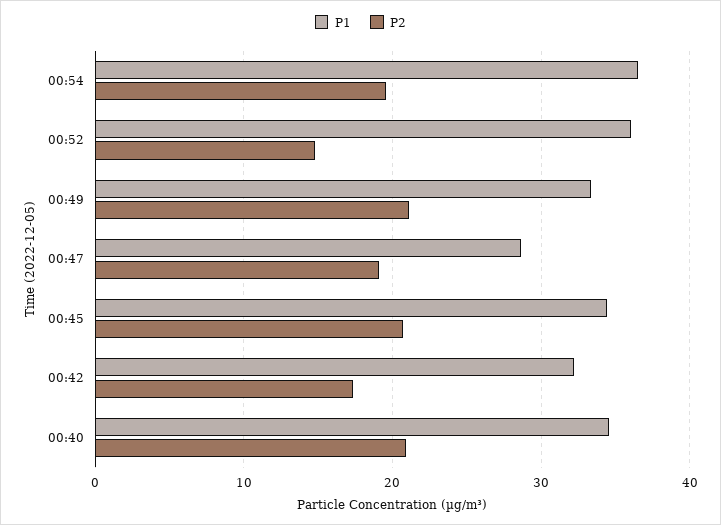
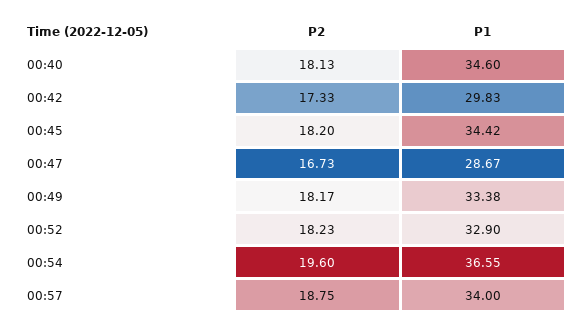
P1, 00:52: 36 -> 32.9
P2, 00:52: 15 -> 18.23
P2, 00:49: 21 -> 18.17
P2, 00:47: 19 -> 16.73
P2, 00:45: 21 -> 18.2
P1, 00:42: 32 -> 29.83
P2, 00:40: 21 -> 18.13
P2, 00:57: none -> 18.75
P1, 00:57: none -> 34

